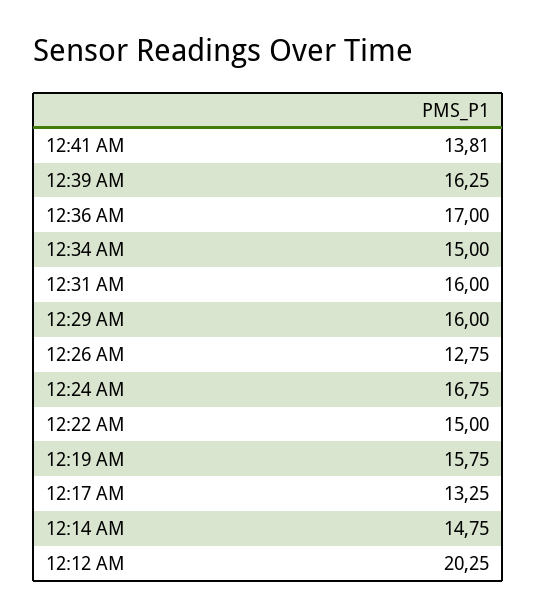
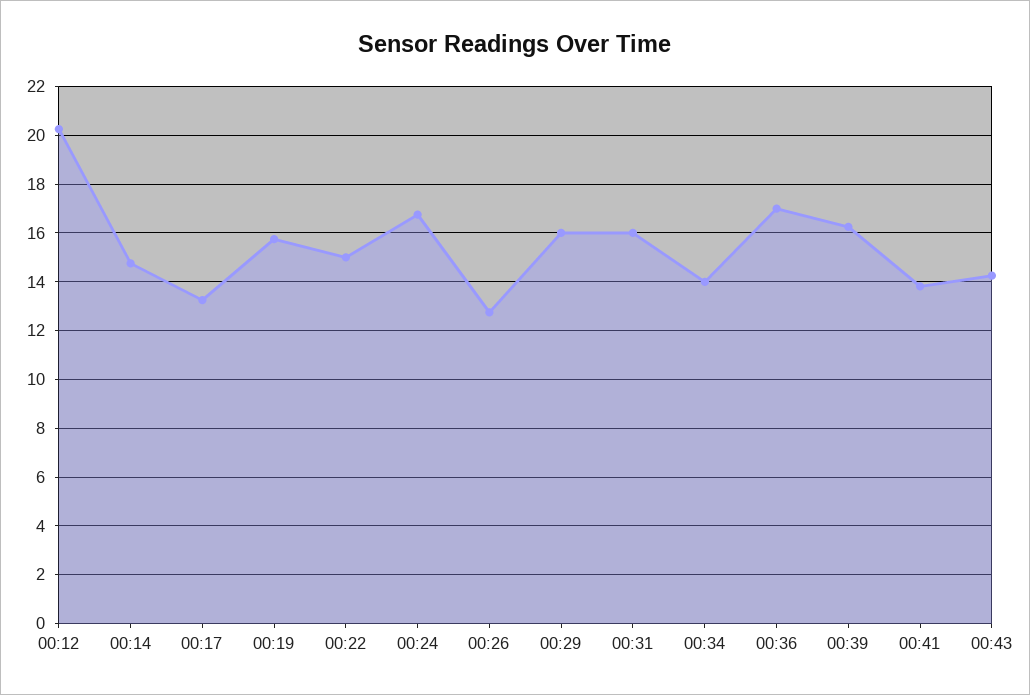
12:34 AM: 15 -> 14
00:43: none -> 14.25

